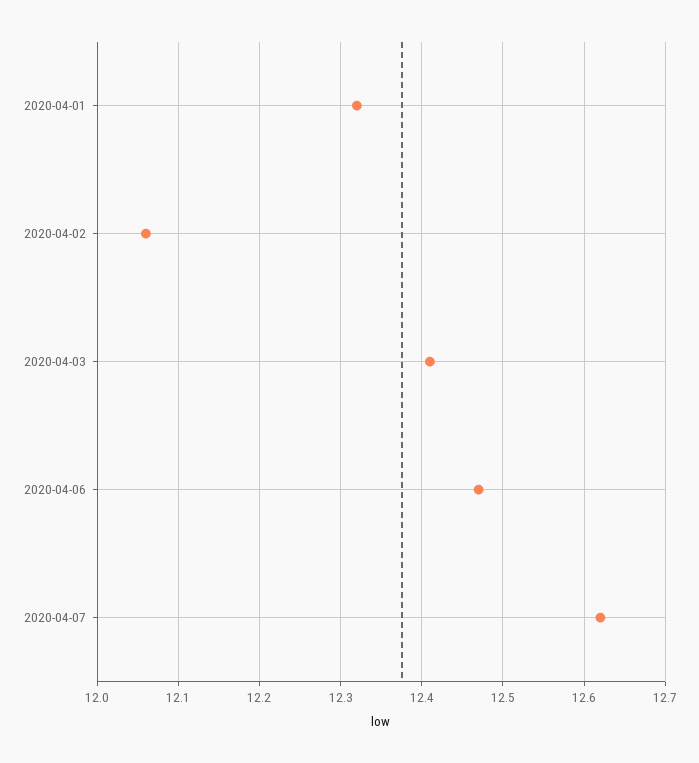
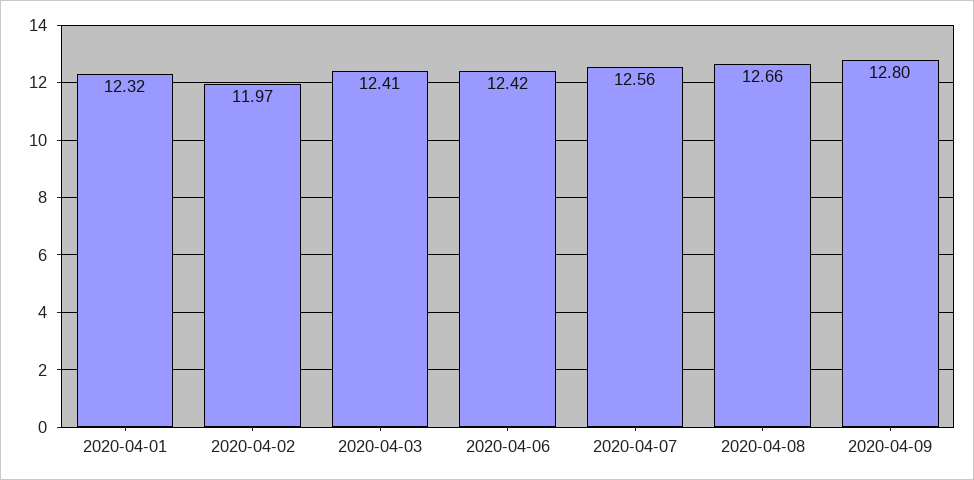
2020-04-02: 12.06 -> 11.97
2020-04-06: 12.47 -> 12.42
2020-04-07: 12.62 -> 12.56
2020-04-08: none -> 12.66
2020-04-09: none -> 12.8

